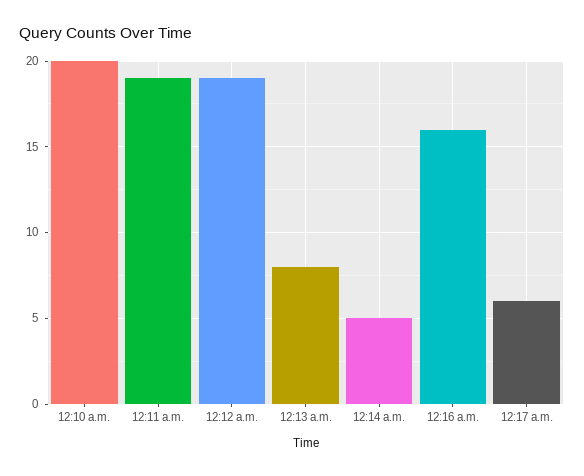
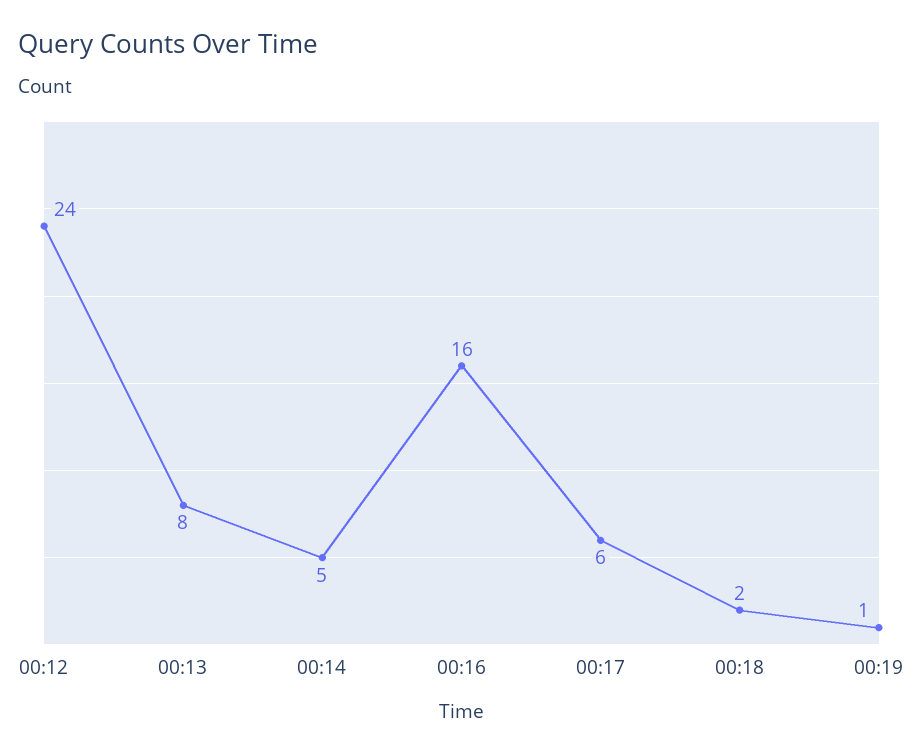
12:10 a.m.: 20 -> none
12:11 a.m.: 19 -> none
12:12 a.m.: 19 -> 24
00:18: none -> 2
00:19: none -> 1

